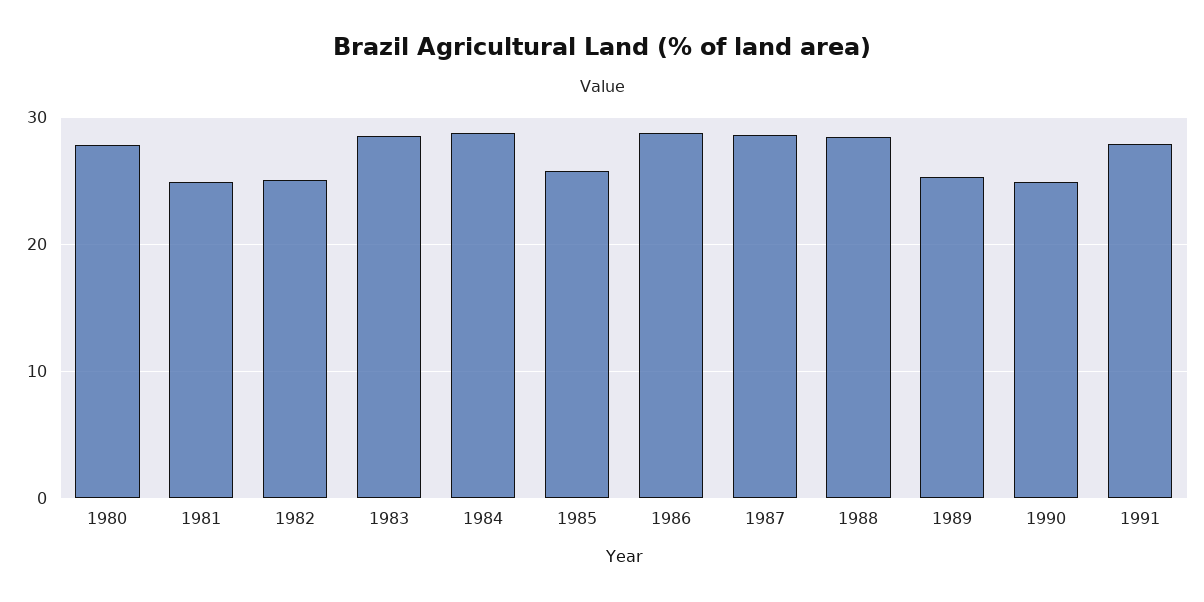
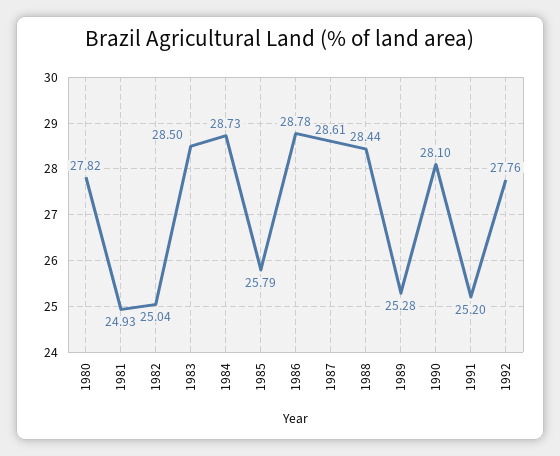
1990: 25 -> 28.1
1991: 28 -> 25.2
1992: none -> 27.76

